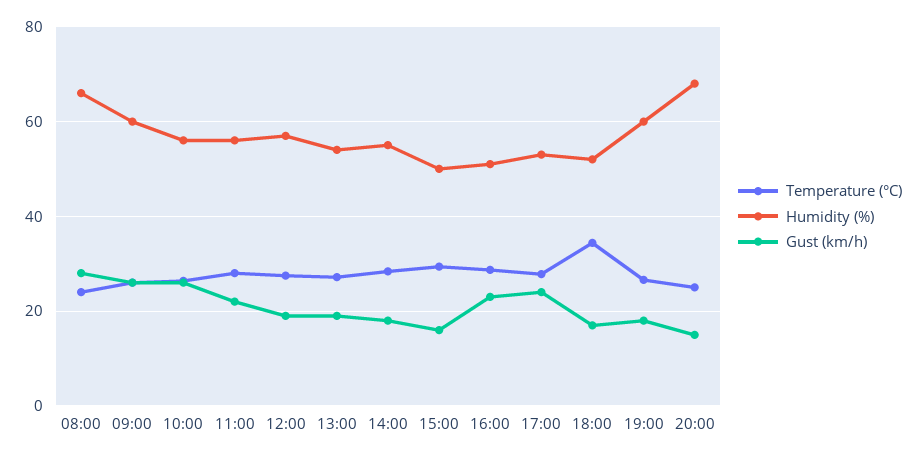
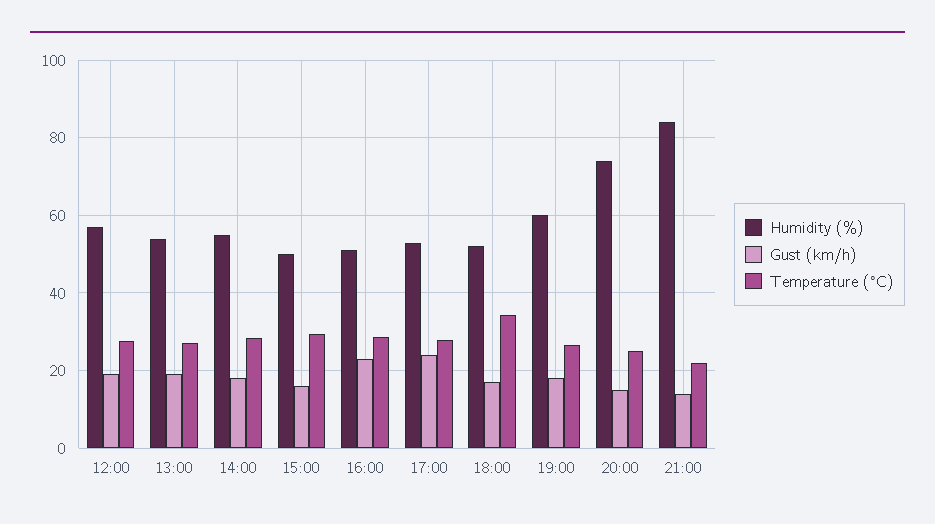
Temperature (°C), 08:00: 24 -> none
Humidity (%), 08:00: 66 -> none
Gust (km/h), 08:00: 28 -> none
Temperature (°C), 09:00: 26 -> none
Humidity (%), 09:00: 60 -> none
Gust (km/h), 09:00: 26 -> none
Temperature (°C), 10:00: 26 -> none
Humidity (%), 10:00: 56 -> none
Gust (km/h), 10:00: 26 -> none
Temperature (°C), 11:00: 28 -> none
Humidity (%), 11:00: 56 -> none
Gust (km/h), 11:00: 22 -> none
Humidity (%), 20:00: 68 -> 74
Humidity (%), 21:00: none -> 84
Gust (km/h), 21:00: none -> 14
Temperature (°C), 21:00: none -> 22

